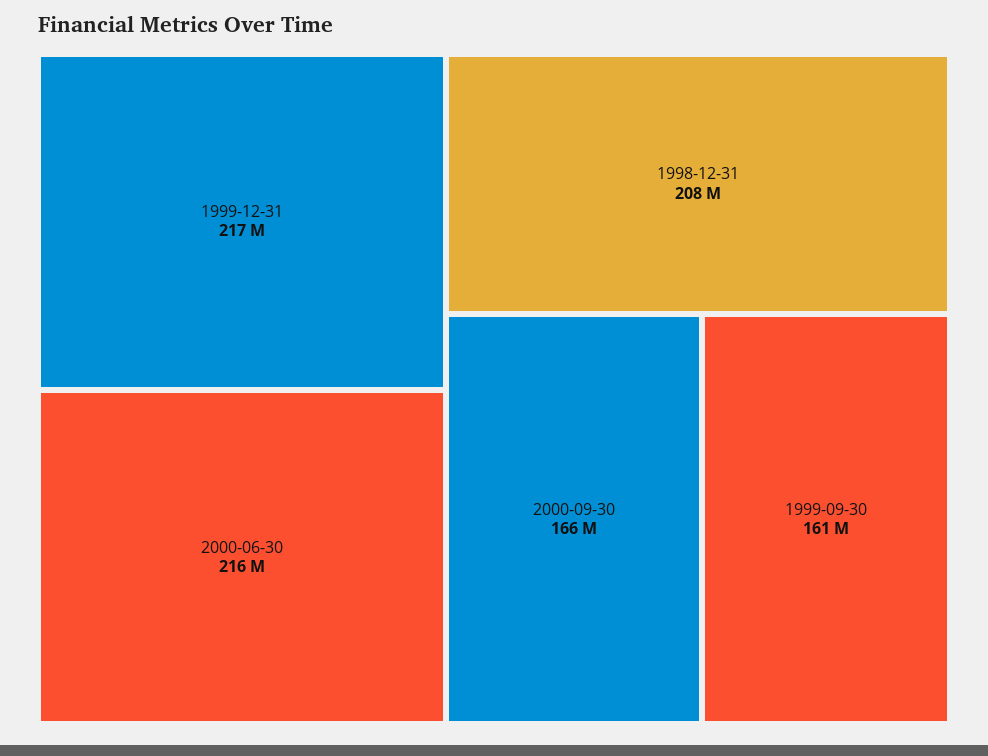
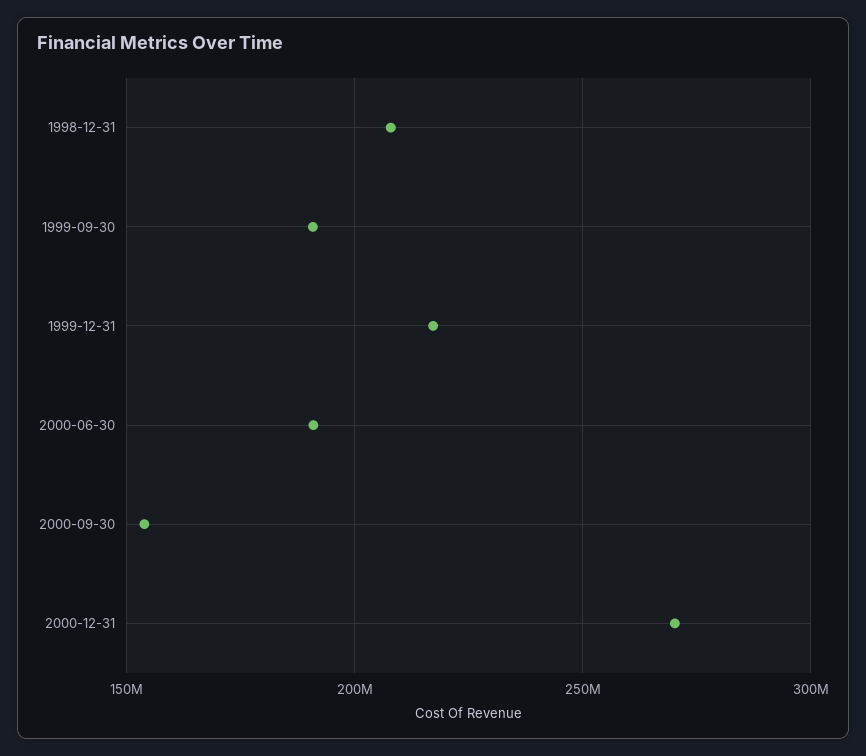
2000-06-30: 216000000 -> 190000000
2000-09-30: 166000000 -> 155000000
1999-09-30: 161000000 -> 190000000
2000-12-31: none -> 270000000

